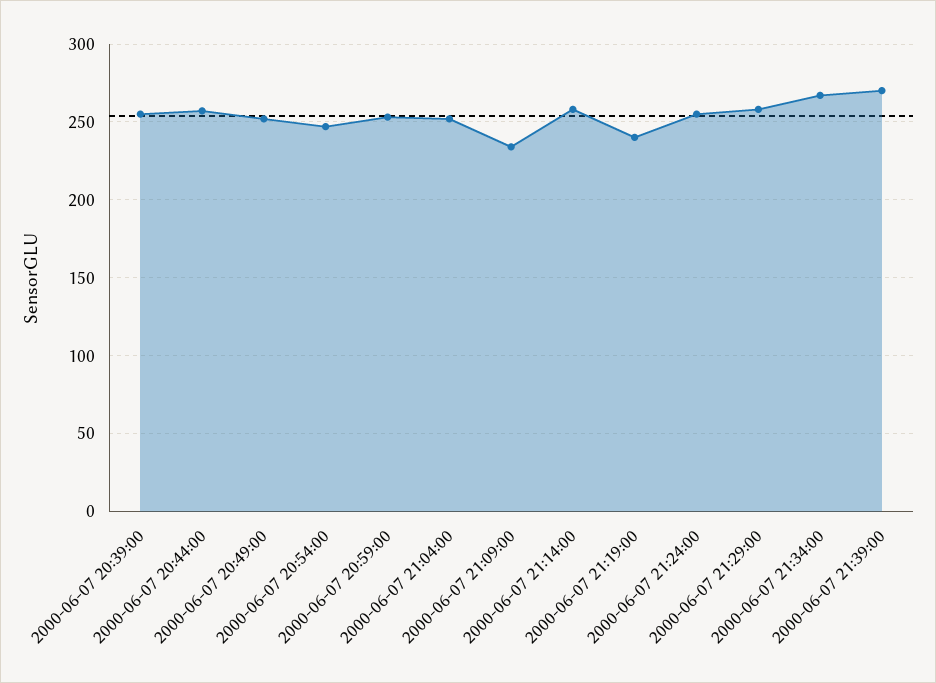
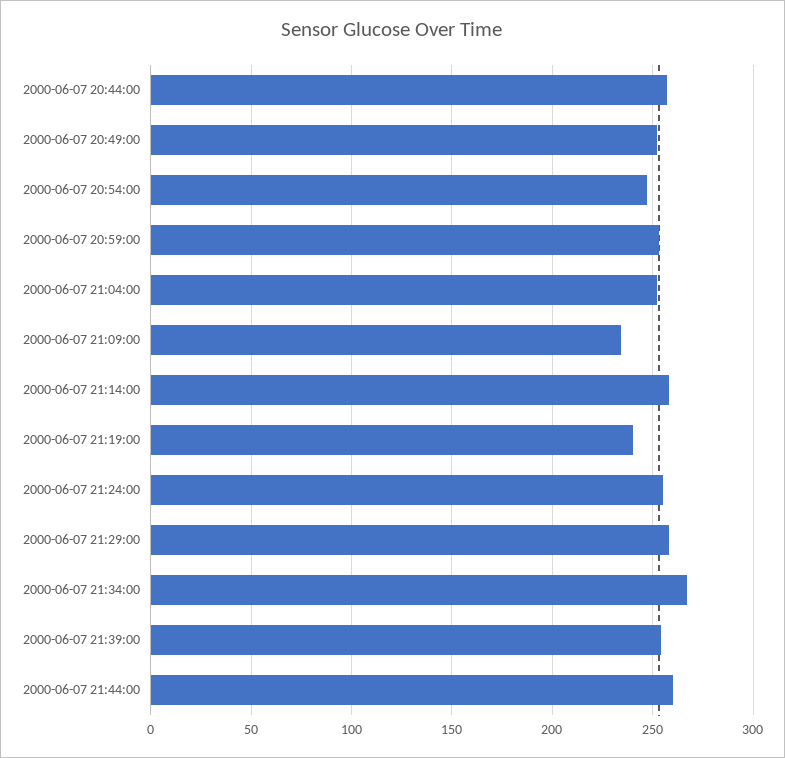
2000-06-07 20:39:00: 255 -> none
2000-06-07 21:39:00: 270 -> 255
2000-06-07 21:44:00: none -> 260

